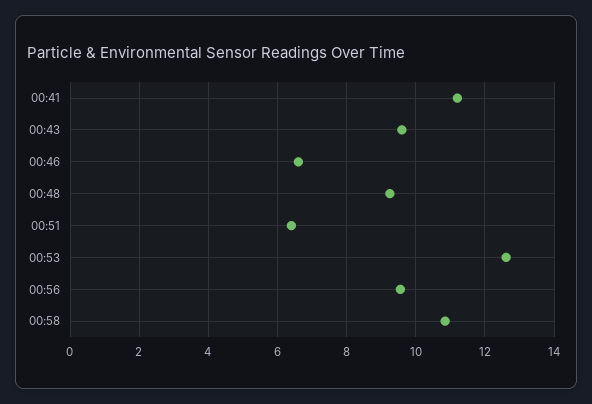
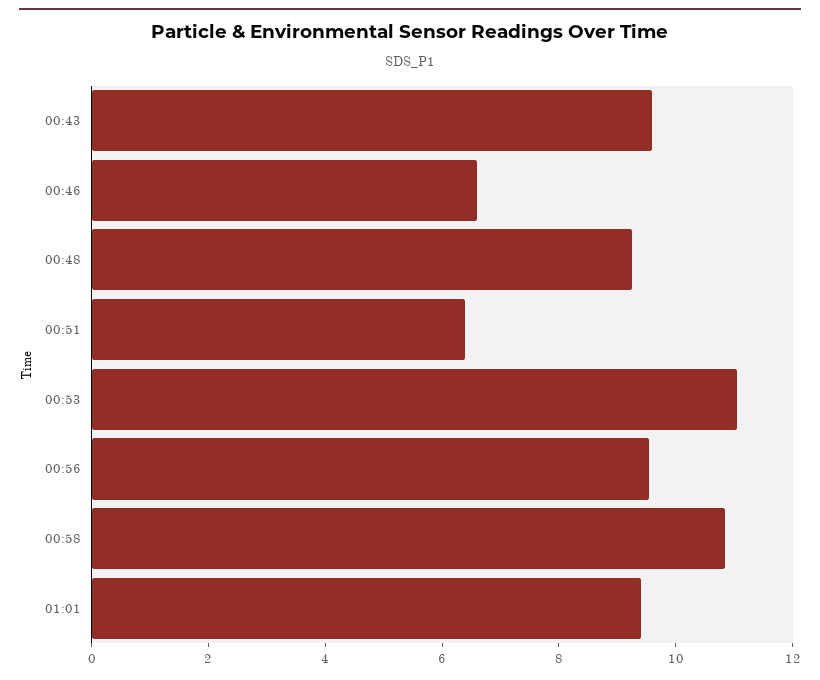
00:41: 11.2 -> none
00:53: 12.6 -> 11
01:01: none -> 9.5

